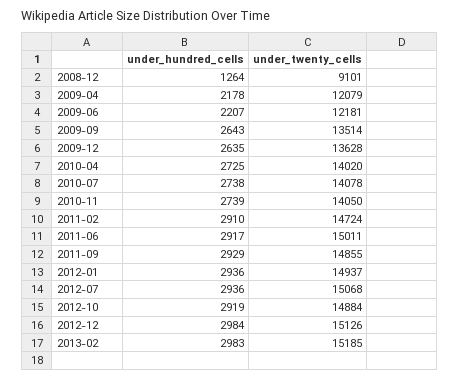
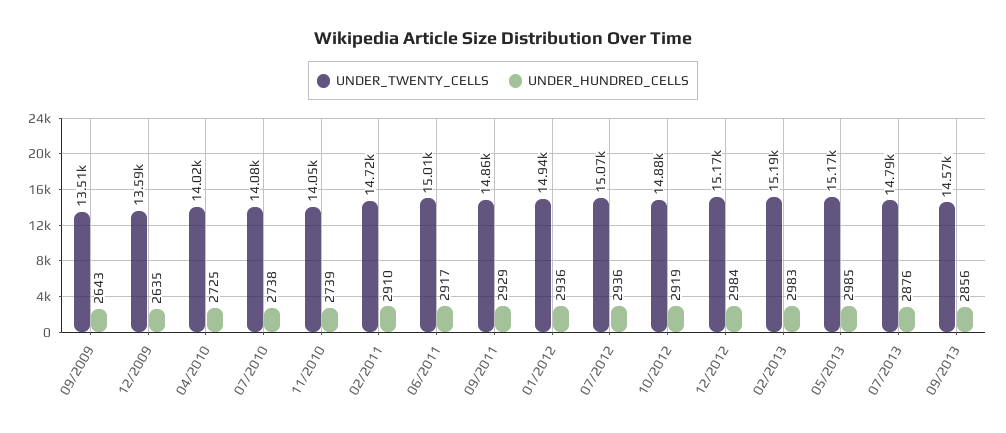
under_hundred_cells, 2008-12: 1264 -> none
under_twenty_cells, 2008-12: 9101 -> none
under_hundred_cells, 2009-04: 2178 -> none
under_twenty_cells, 2009-04: 12079 -> none
under_hundred_cells, 2009-06: 2207 -> none
under_twenty_cells, 2009-06: 12181 -> none
under_twenty_cells, 2009-12: 13628 -> 13590
under_twenty_cells, 2012-12: 15126 -> 15170
under_twenty_cells, 05/2013: none -> 15170
under_hundred_cells, 05/2013: none -> 2985
under_twenty_cells, 07/2013: none -> 14790
under_hundred_cells, 07/2013: none -> 2876
under_twenty_cells, 09/2013: none -> 14570
under_hundred_cells, 09/2013: none -> 2856

